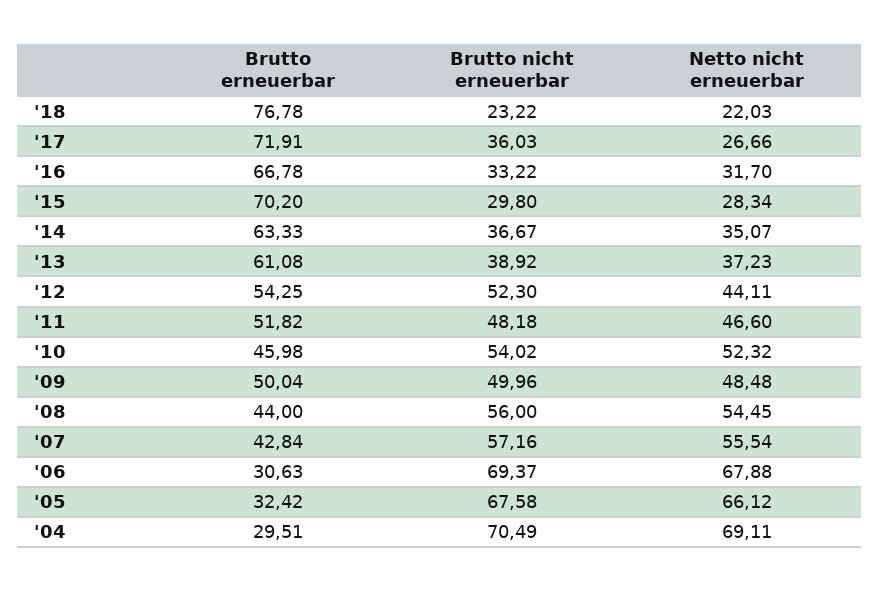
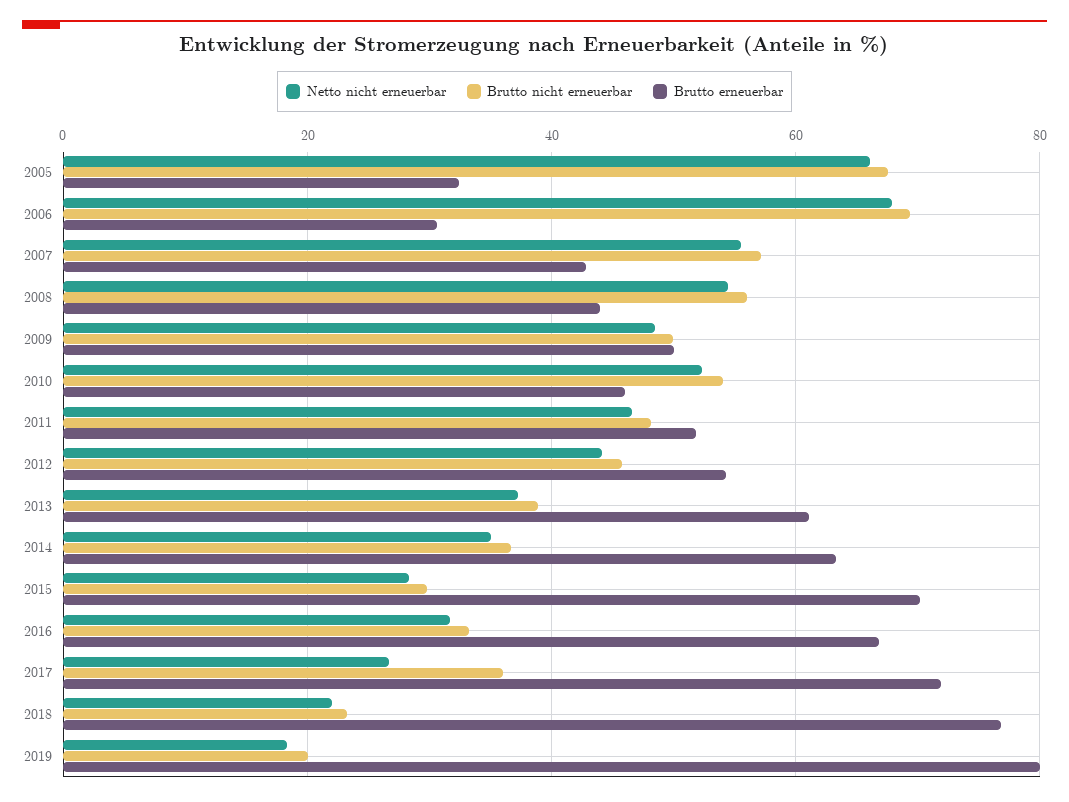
Brutto nicht erneuerbar, '12: 52.3 -> 46
Brutto erneuerbar, '04: 29.51 -> none
Brutto nicht erneuerbar, '04: 70.49 -> none
Netto nicht erneuerbar, '04: 69.11 -> none
Netto nicht erneuerbar, 2019: none -> 18
Brutto nicht erneuerbar, 2019: none -> 20
Brutto erneuerbar, 2019: none -> 80

